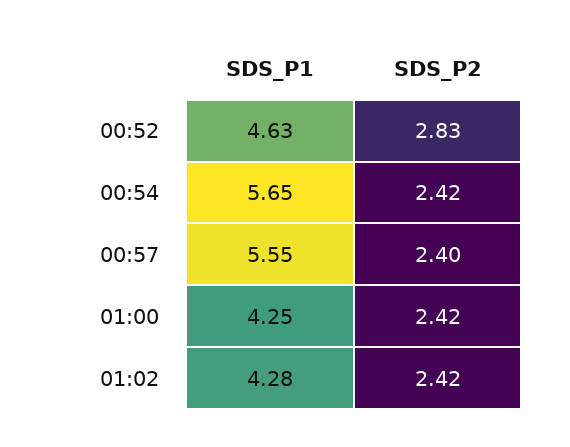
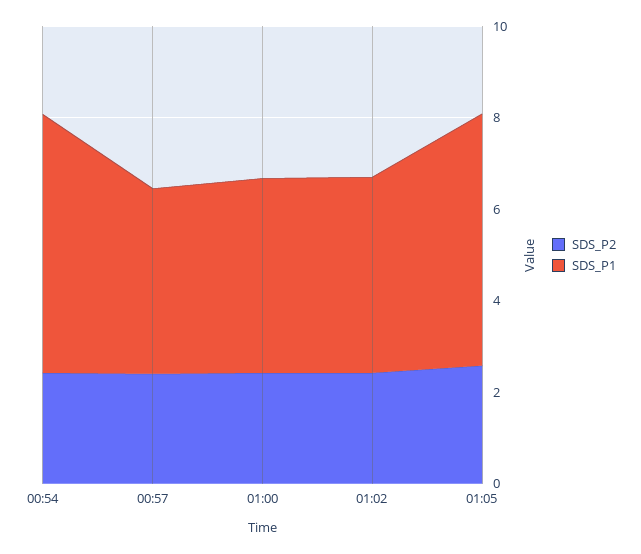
SDS_P1, 00:52: 4.63 -> none
SDS_P2, 00:52: 2.83 -> none
SDS_P1, 00:57: 5.55 -> 4
SDS_P2, 01:05: none -> 2.5
SDS_P1, 01:05: none -> 5.5

